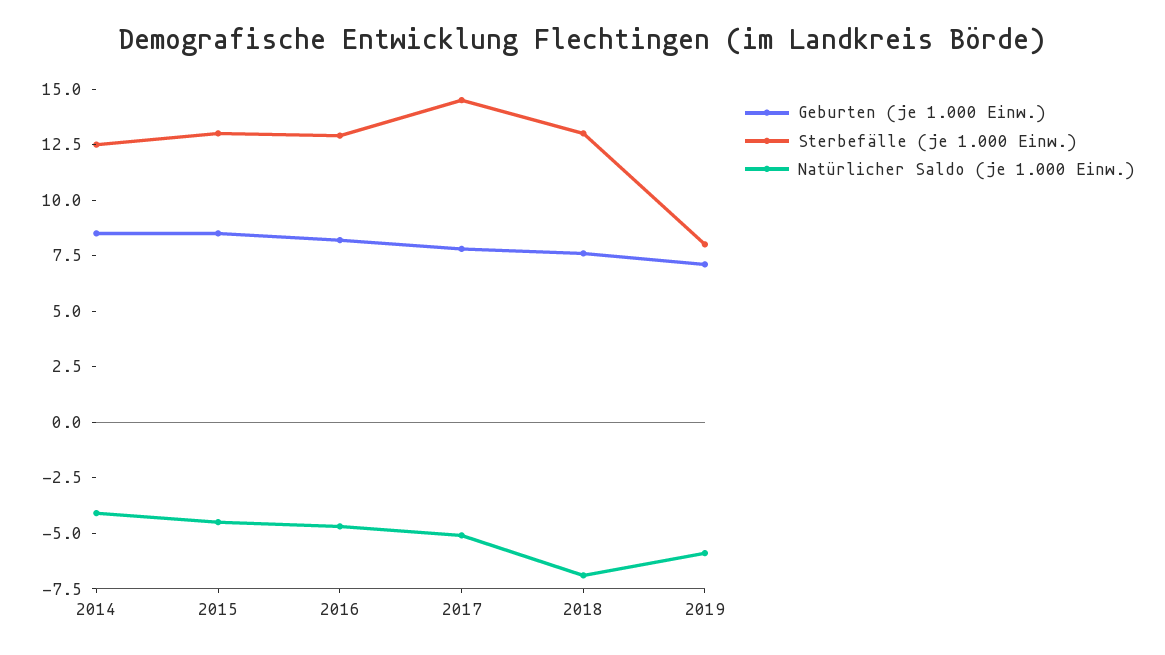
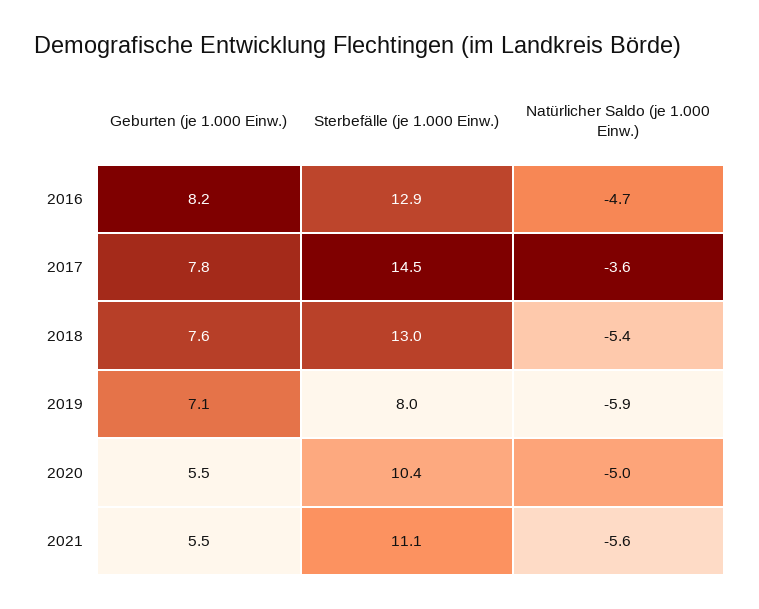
Geburten (je 1.000 Einw.), 2014: 8.5 -> none
Sterbefälle (je 1.000 Einw.), 2014: 12.5 -> none
Natürlicher Saldo (je 1.000 Einw.), 2014: -4 -> none
Geburten (je 1.000 Einw.), 2015: 8.5 -> none
Sterbefälle (je 1.000 Einw.), 2015: 13 -> none
Natürlicher Saldo (je 1.000 Einw.), 2015: -4.5 -> none
Natürlicher Saldo (je 1.000 Einw.), 2017: -5 -> -3.6
Natürlicher Saldo (je 1.000 Einw.), 2018: -7 -> -5.4
Geburten (je 1.000 Einw.), 2020: none -> 5.5
Sterbefälle (je 1.000 Einw.), 2020: none -> 10.4
Natürlicher Saldo (je 1.000 Einw.), 2020: none -> -5
Geburten (je 1.000 Einw.), 2021: none -> 5.5
Sterbefälle (je 1.000 Einw.), 2021: none -> 11.1
Natürlicher Saldo (je 1.000 Einw.), 2021: none -> -5.6

